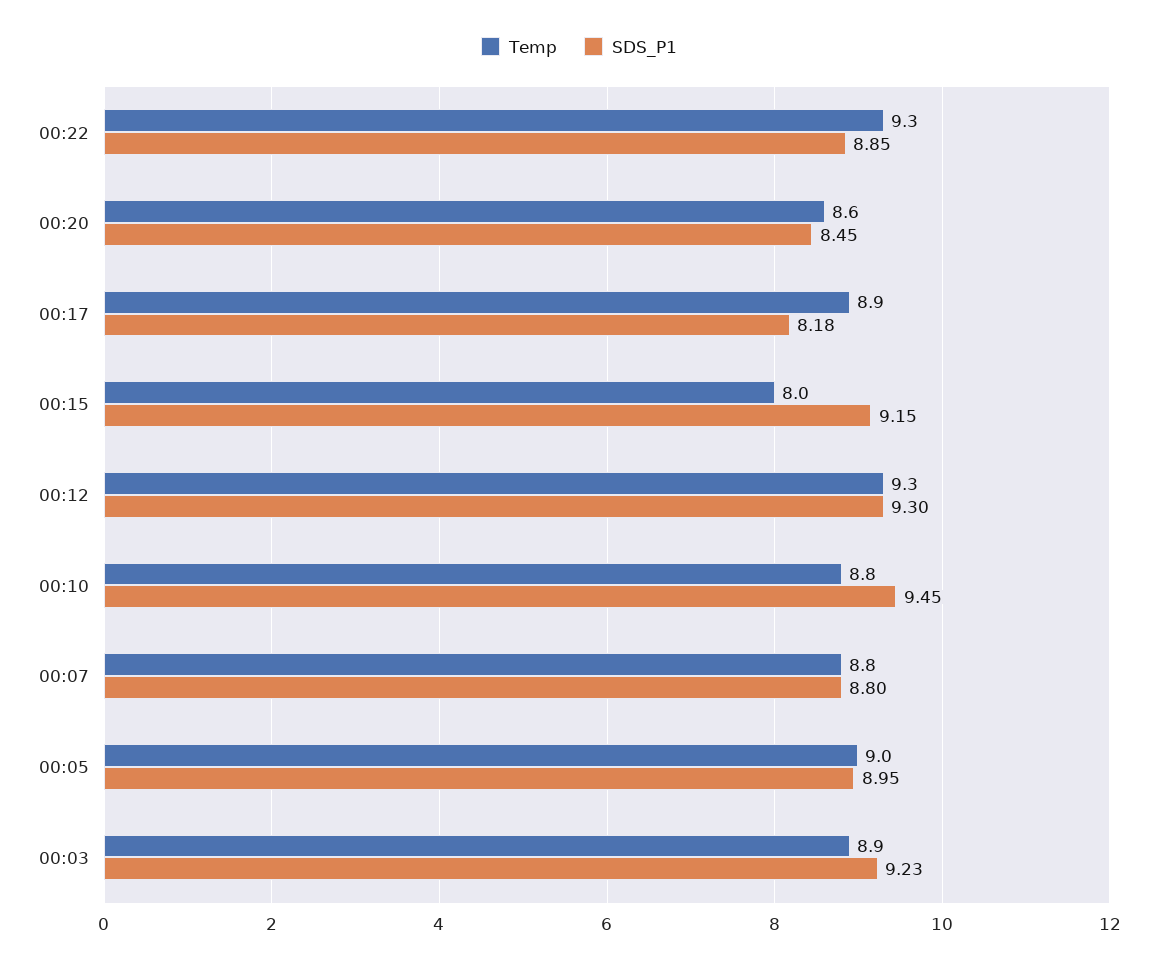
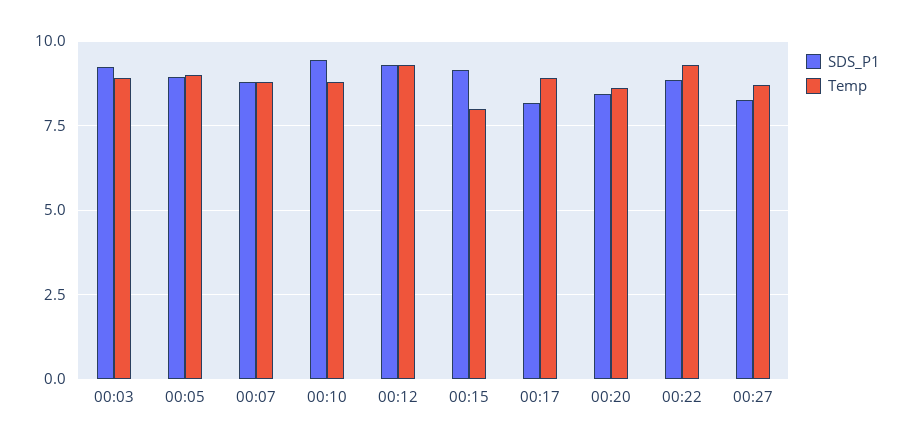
SDS_P1, 00:27: none -> 8.25
Temp, 00:27: none -> 8.75

